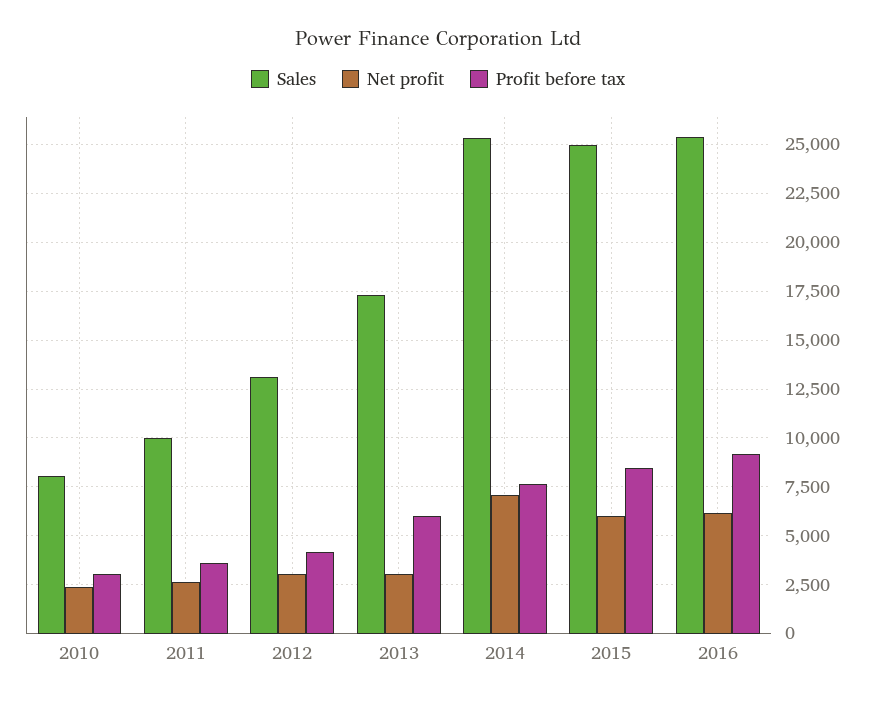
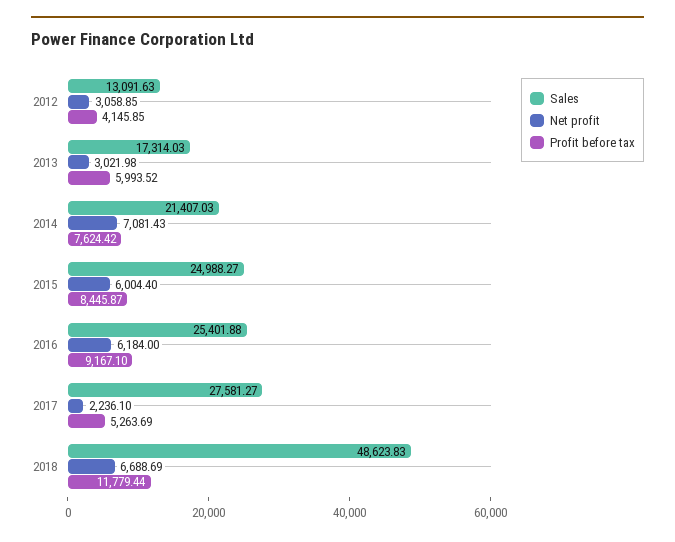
Sales, 2010: 8000 -> none
Net profit, 2010: 2500 -> none
Profit before tax, 2010: 3000 -> none
Sales, 2011: 10000 -> none
Net profit, 2011: 2500 -> none
Profit before tax, 2011: 3500 -> none
Sales, 2014: 25500 -> 21407.03
Sales, 2017: none -> 27581.27
Net profit, 2017: none -> 2236.1
Profit before tax, 2017: none -> 5263.69
Sales, 2018: none -> 48623.83
Net profit, 2018: none -> 6688.69
Profit before tax, 2018: none -> 11779.44

